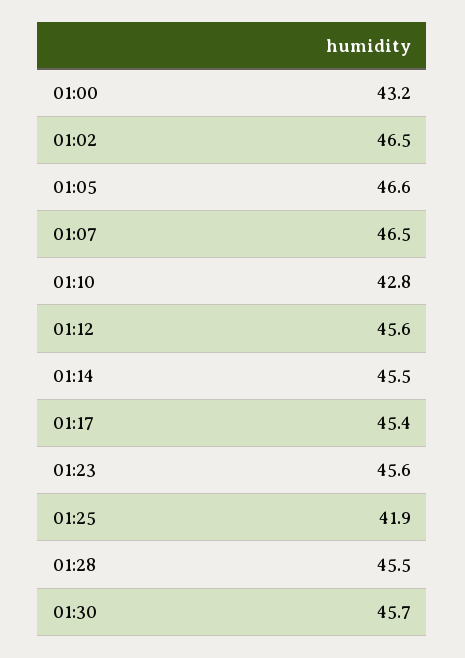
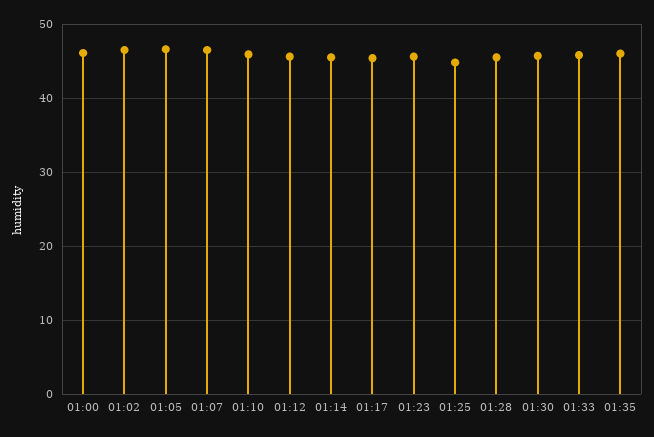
01:00: 43.2 -> 46
01:10: 42.8 -> 46
01:25: 41.9 -> 45
01:33: none -> 46
01:35: none -> 46

